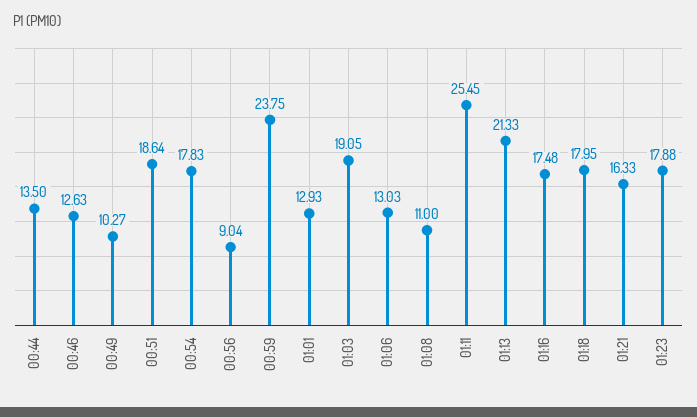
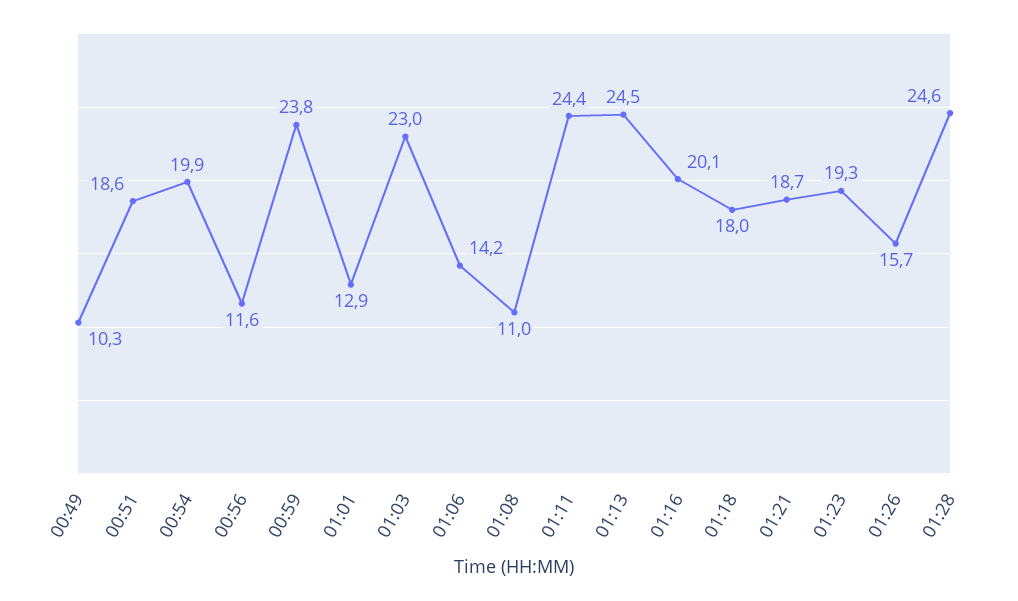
00:44: 13.5 -> none
00:46: 12.63 -> none
00:54: 17.83 -> 19.9
00:56: 9.04 -> 11.6
01:03: 19.05 -> 23
01:06: 13.03 -> 14.2
01:11: 25.45 -> 24.4
01:13: 21.33 -> 24.5
01:16: 17.48 -> 20.1
01:21: 16.33 -> 18.7
01:23: 17.88 -> 19.3
01:26: none -> 15.7
01:28: none -> 24.6

